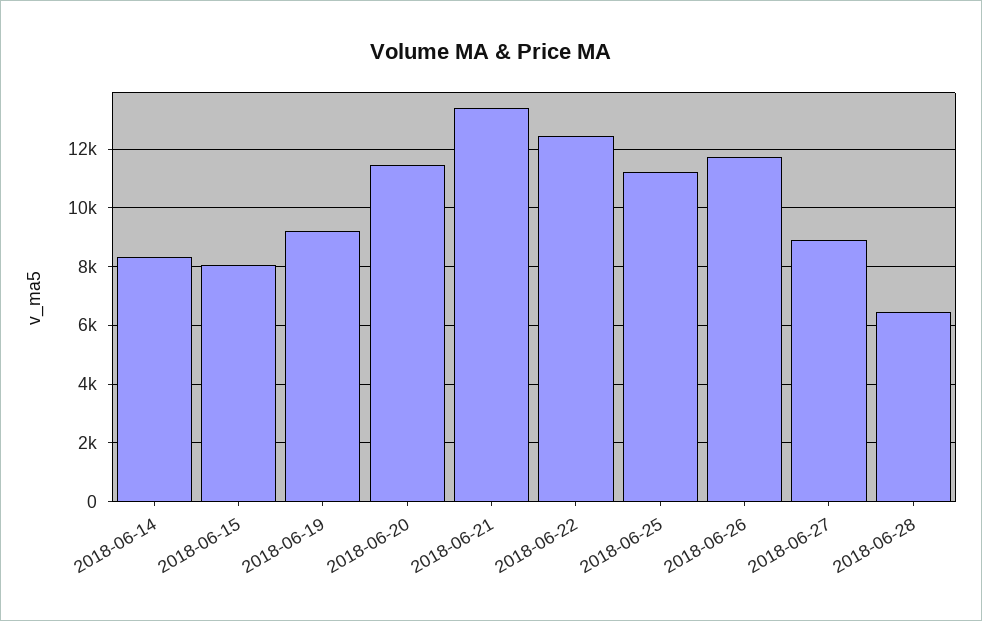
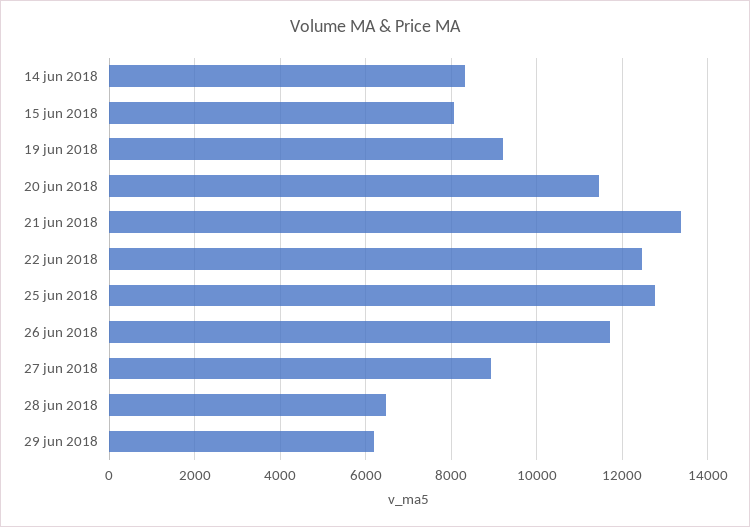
2018-06-25: 11250 -> 12800
29 jun 2018: none -> 6200

